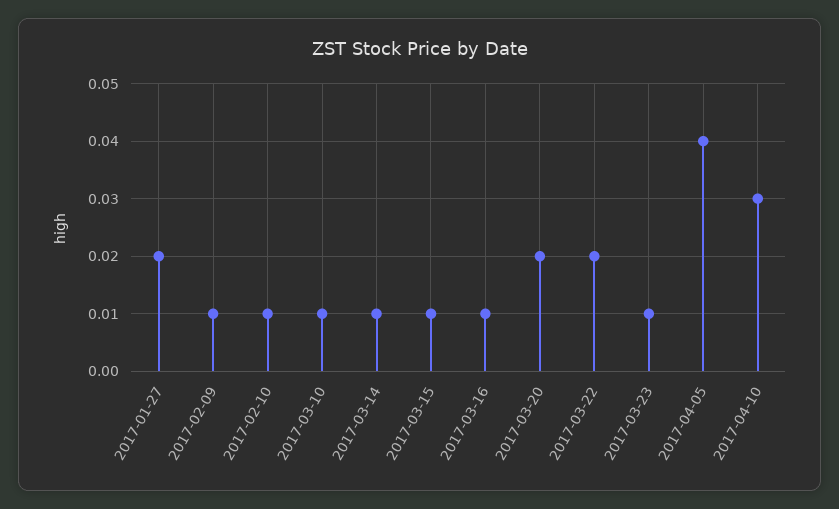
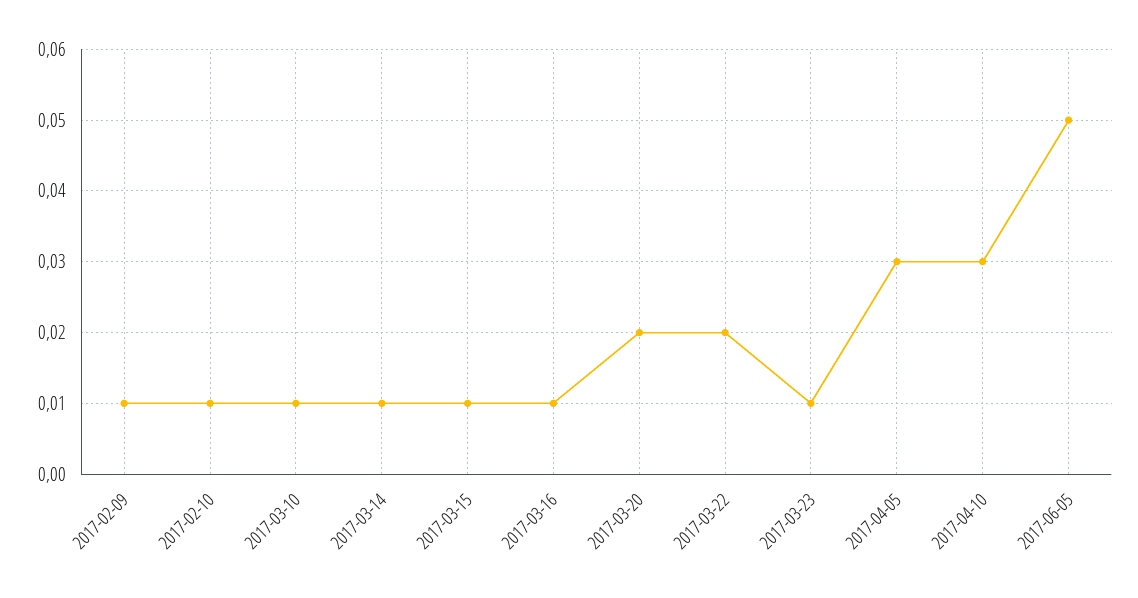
2017-01-27: 0.02 -> none
2017-04-05: 0.04 -> 0.03
2017-06-05: none -> 0.05

